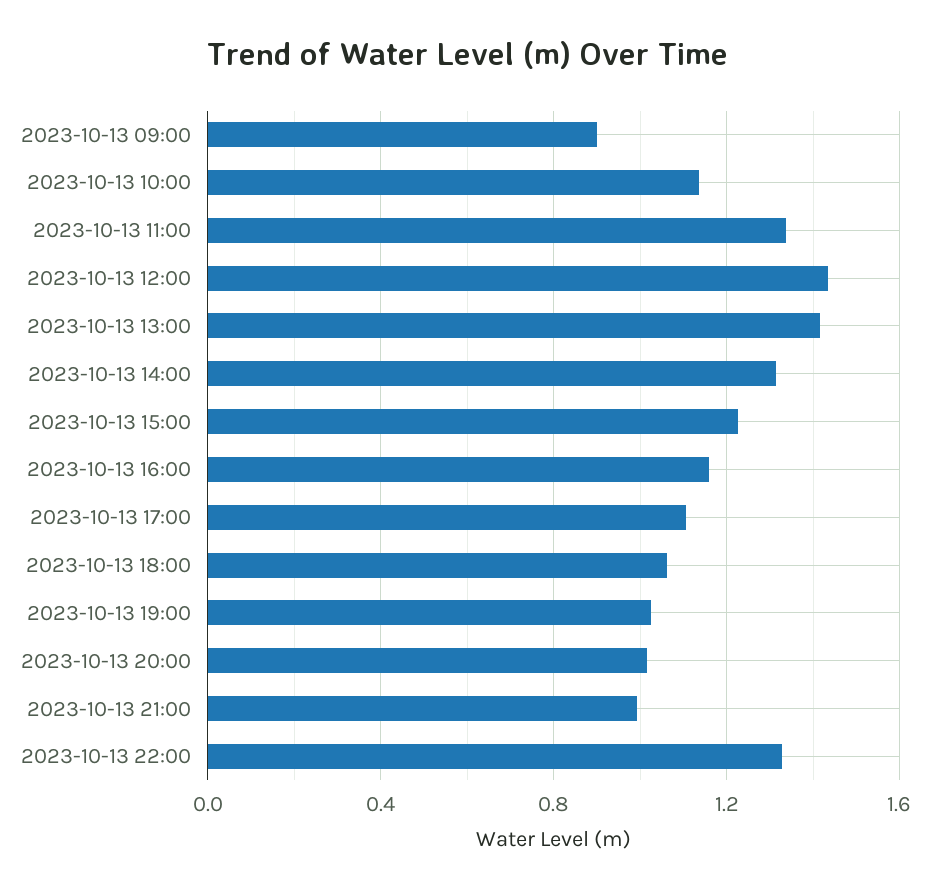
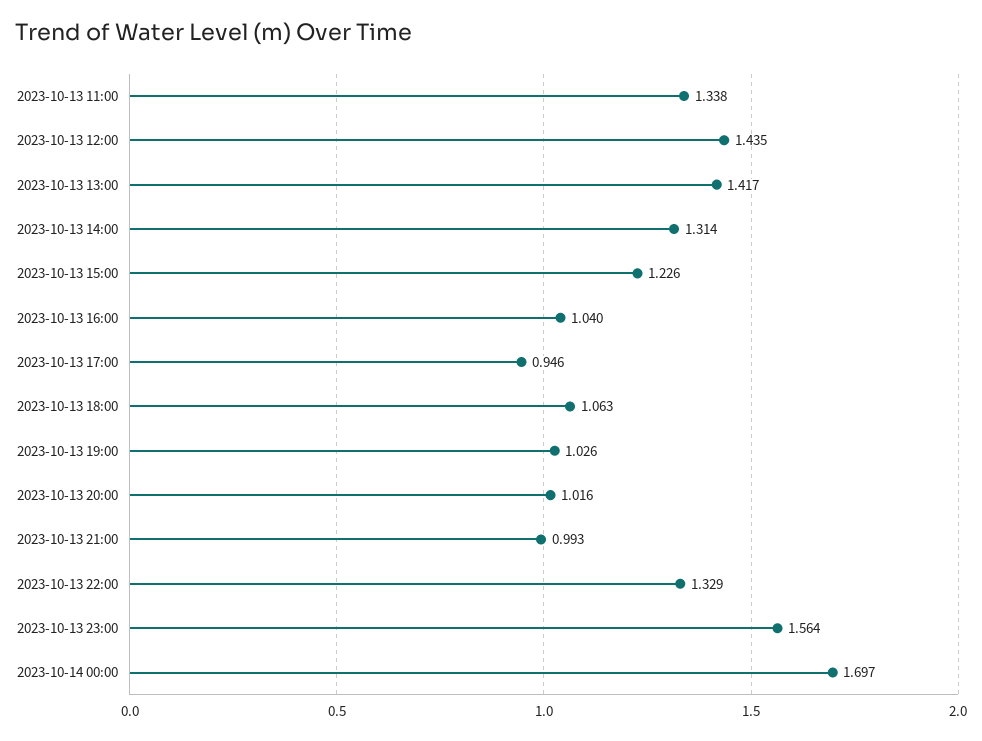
2023-10-13 09:00: 0.9 -> none
2023-10-13 10:00: 1.15 -> none
2023-10-13 16:00: 1.15 -> 1.04
2023-10-13 17:00: 1.1 -> 0.946
2023-10-13 23:00: none -> 1.564
2023-10-14 00:00: none -> 1.697

